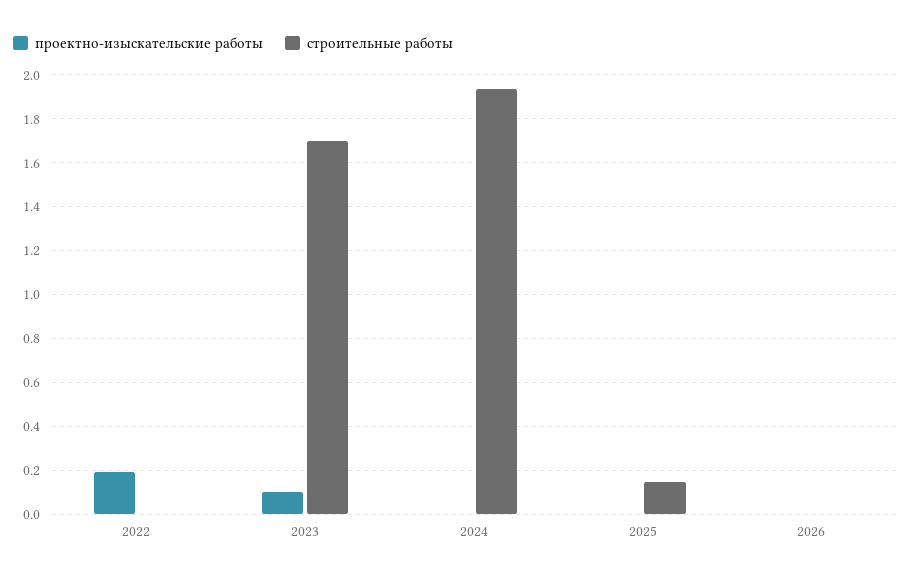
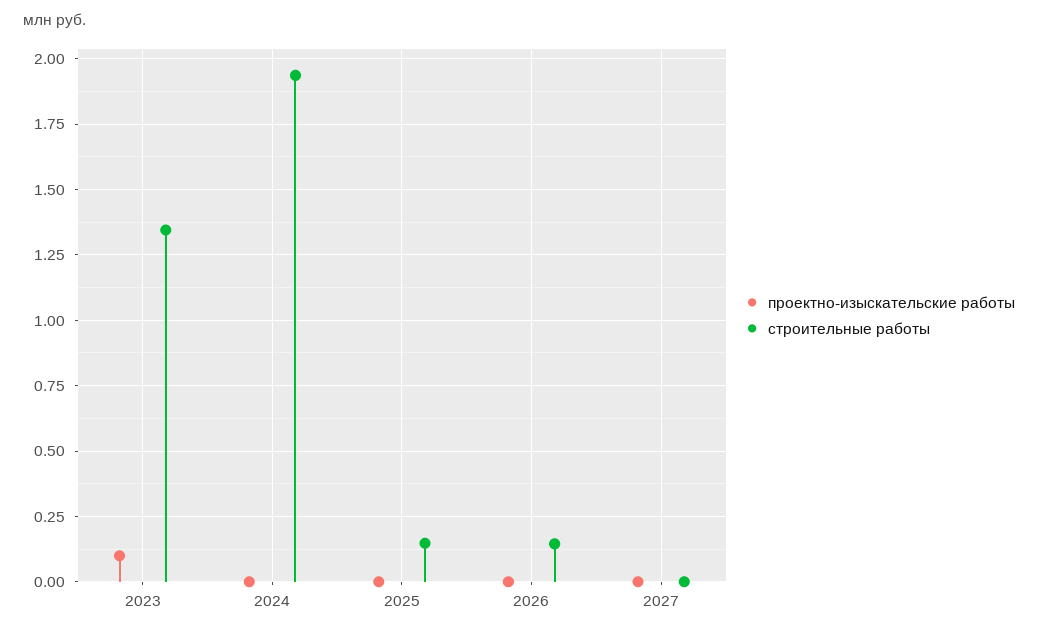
проектно-изыскательские работы, 2022: 0.2 -> none
строительные работы, 2022: 0 -> none
строительные работы, 2023: 1.7 -> 1.35
строительные работы, 2026: 0 -> 0.15
проектно-изыскательские работы, 2027: none -> 0
строительные работы, 2027: none -> 0

